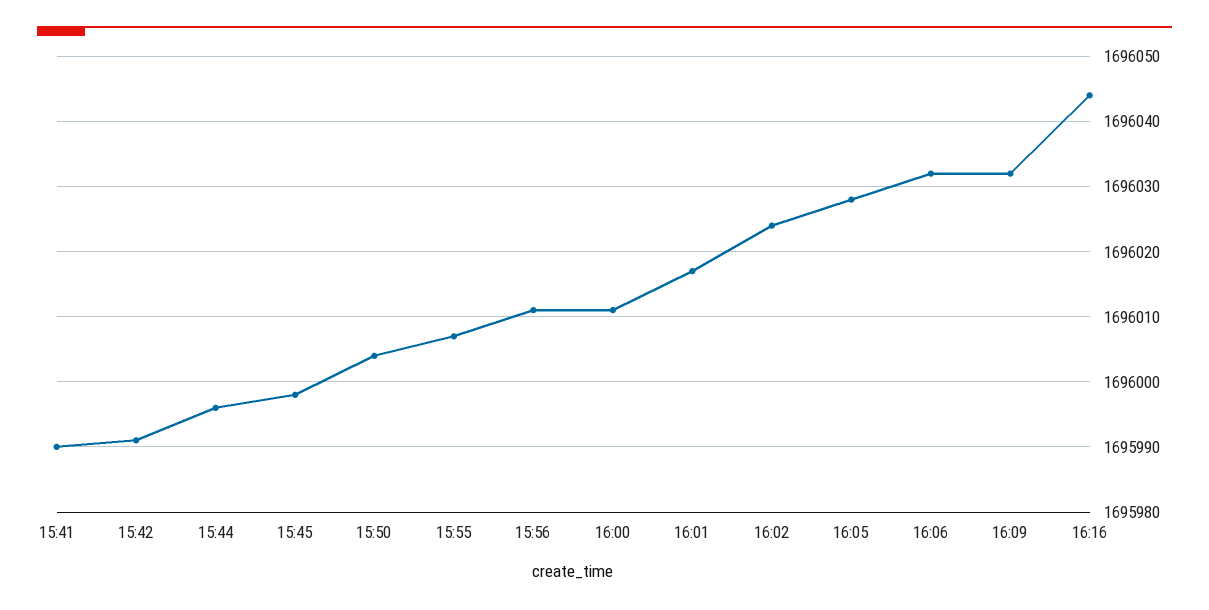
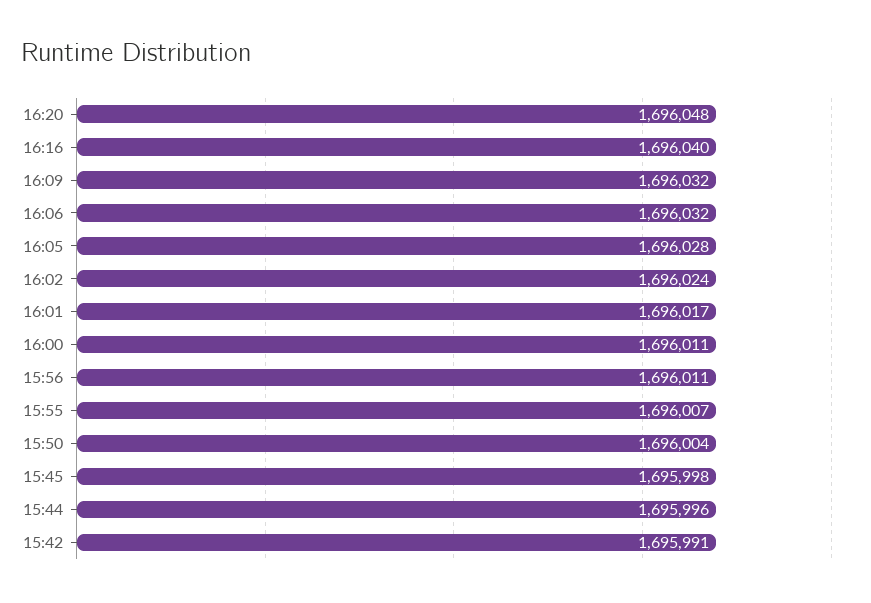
15:41: 1695990 -> none
16:16: 1696044 -> 1696040
16:20: none -> 1696048

